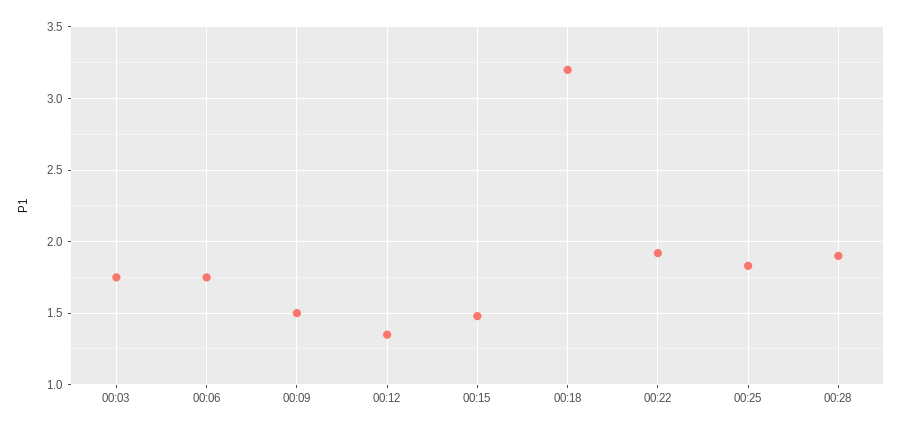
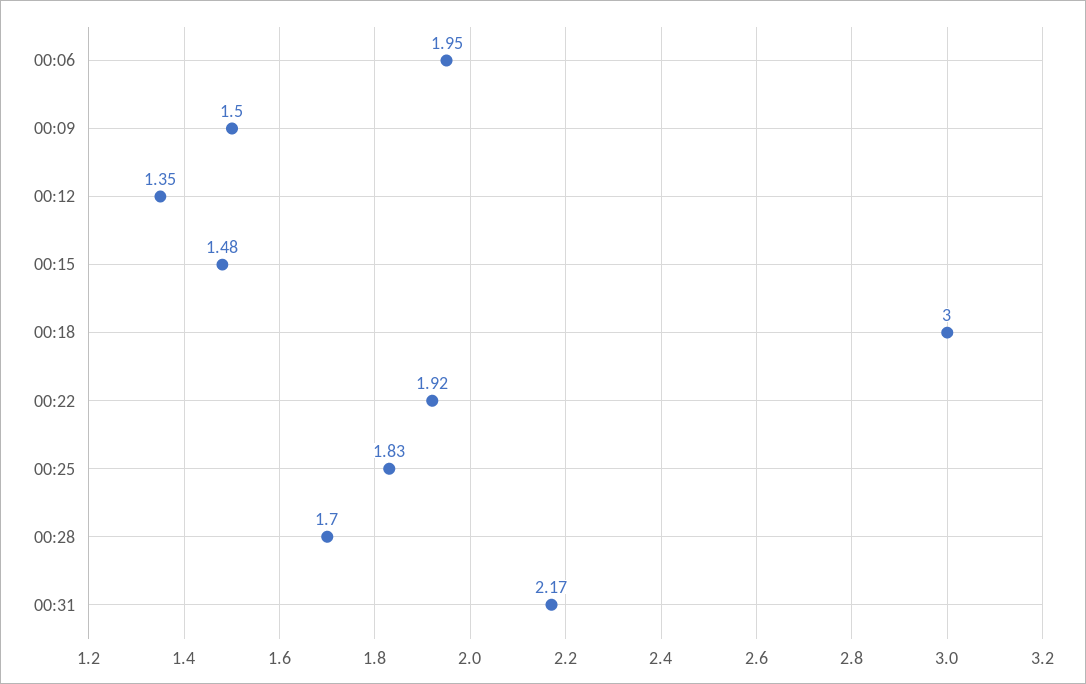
00:03: 1.75 -> none
00:06: 1.75 -> 1.95
00:18: 3.2 -> 3
00:28: 1.9 -> 1.7
00:31: none -> 2.17

